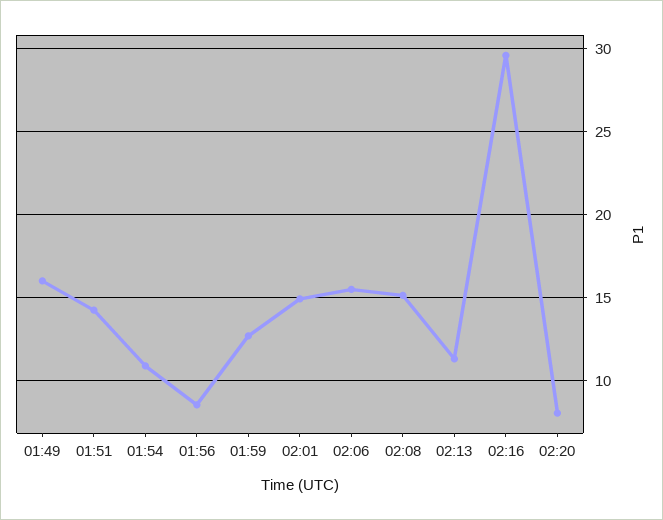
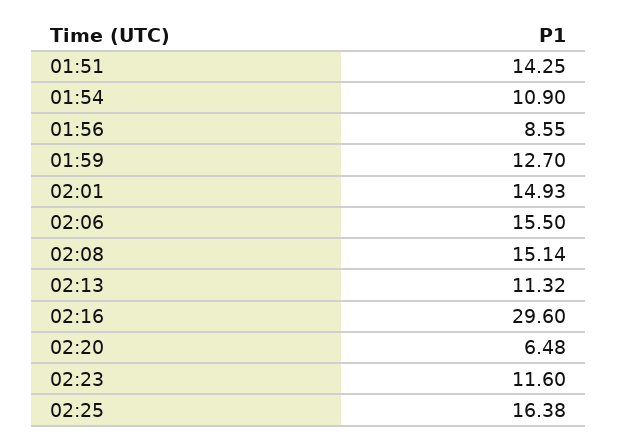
01:49: 16 -> none
02:20: 8 -> 6.48
02:23: none -> 11.6
02:25: none -> 16.38

